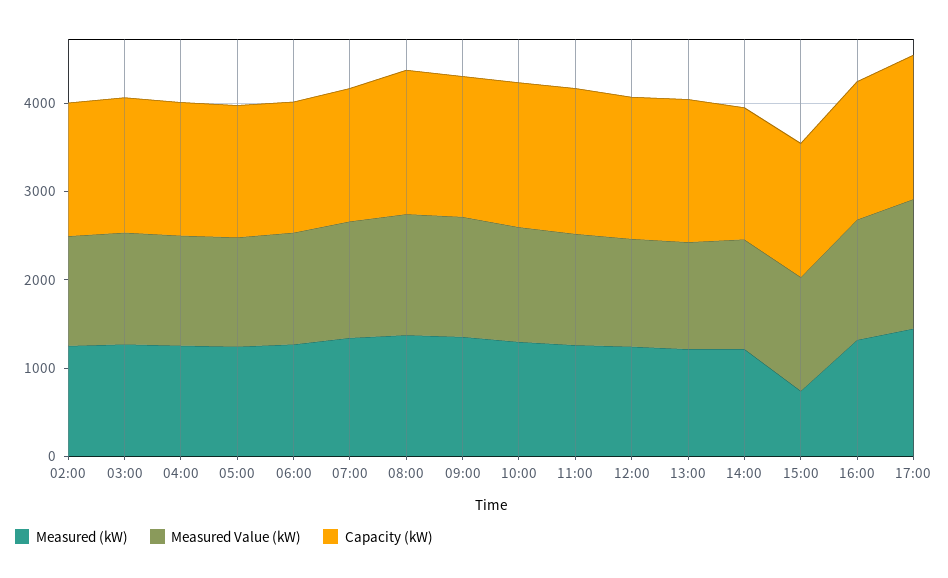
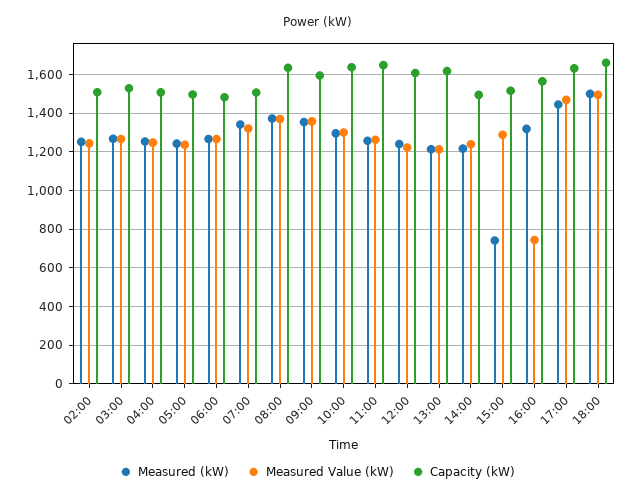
Measured Value (kW), 16:00: 1400 -> 750
Measured (kW), 18:00: none -> 1500
Measured Value (kW), 18:00: none -> 1500
Capacity (kW), 18:00: none -> 1650

